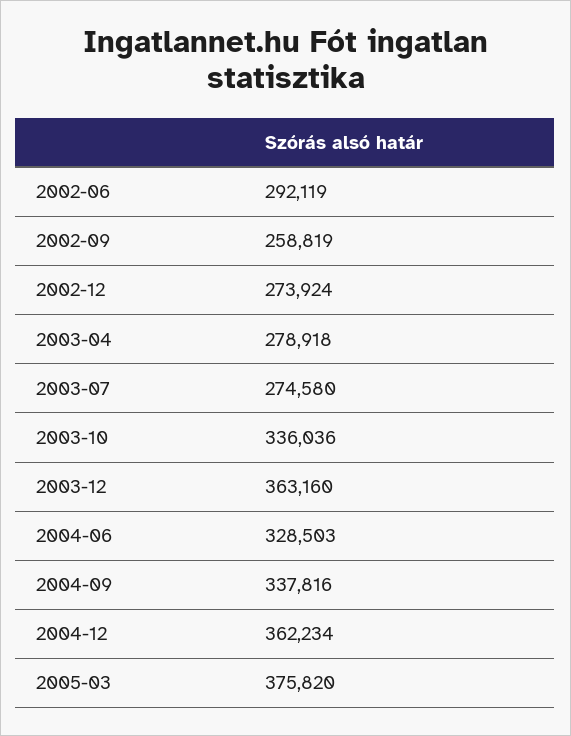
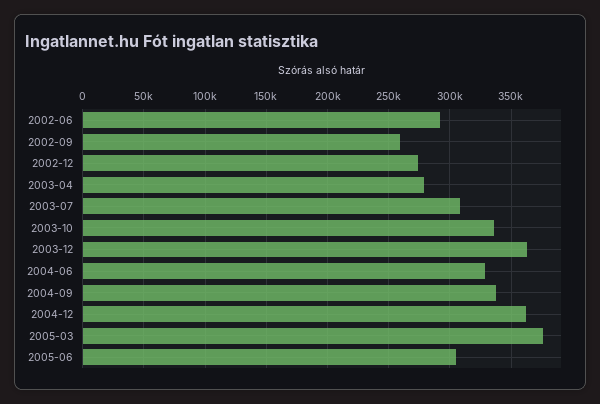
2003-07: 274580 -> 310000
2005-06: none -> 305000

